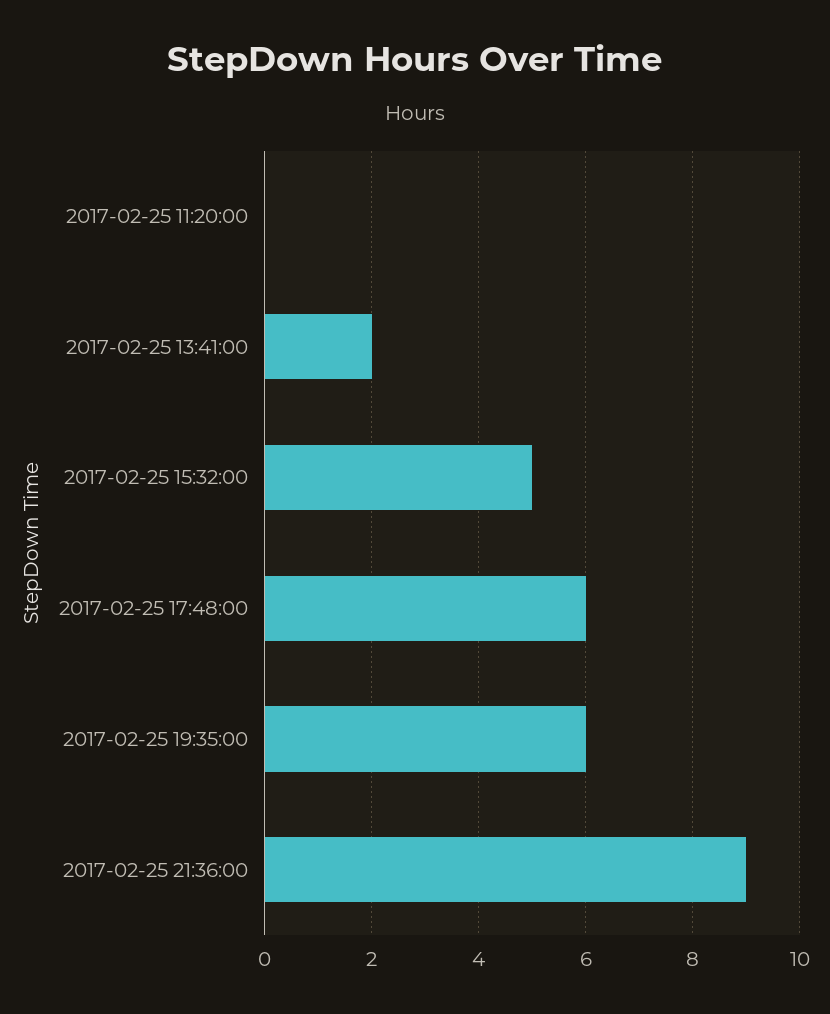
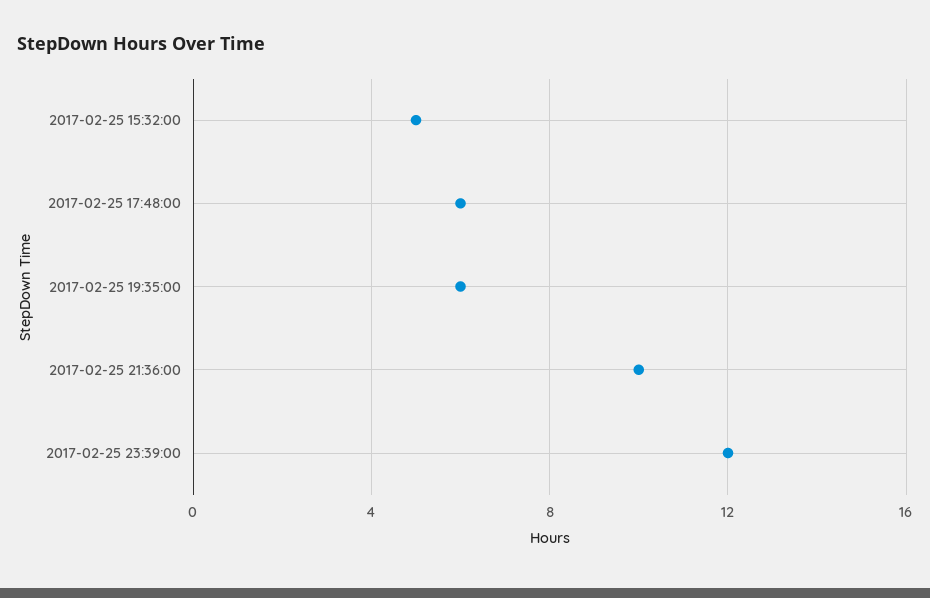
2017-02-25 11:20:00: 0 -> none
2017-02-25 13:41:00: 2 -> none
2017-02-25 21:36:00: 9 -> 10
2017-02-25 23:39:00: none -> 12

